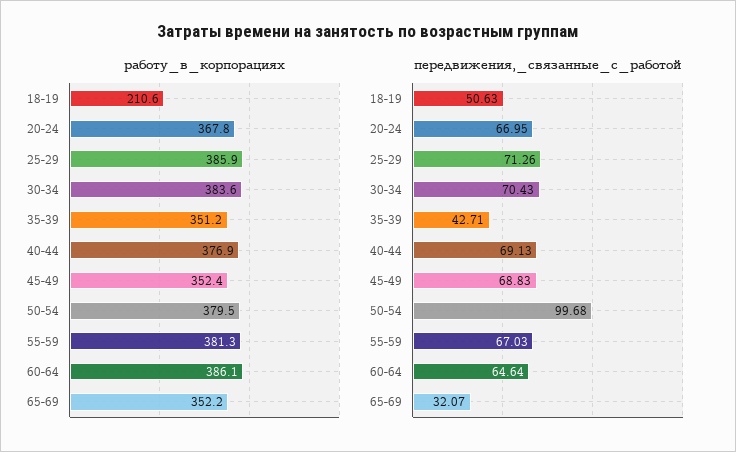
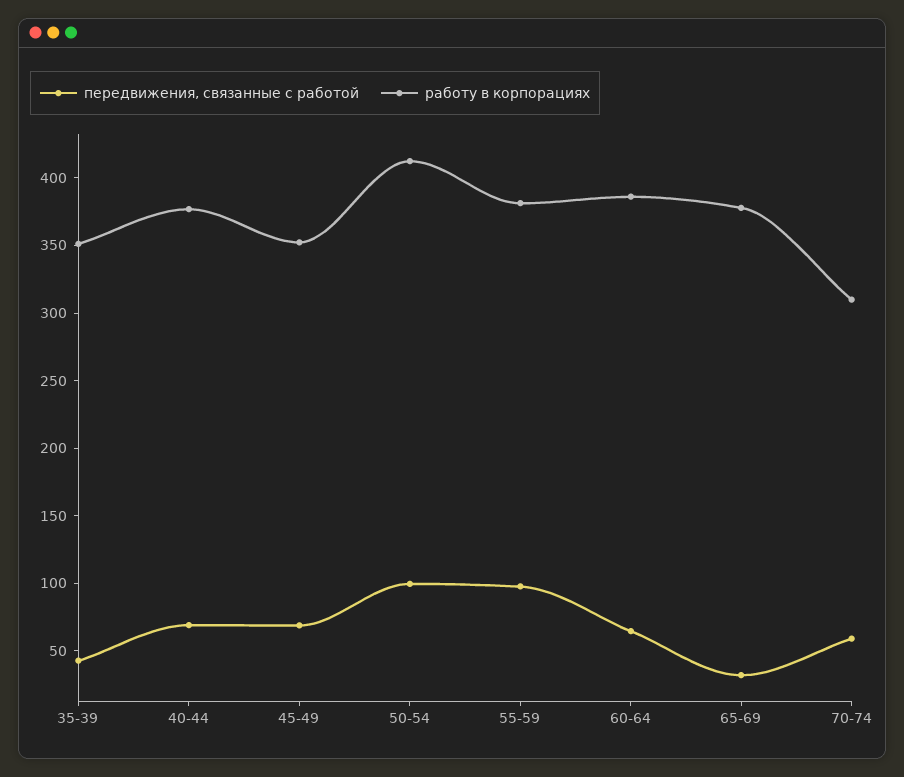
работу_в_корпорациях, 18-19: 210.6 -> none
работу_в_корпорациях, 20-24: 367.8 -> none
работу_в_корпорациях, 25-29: 385.9 -> none
работу_в_корпорациях, 30-34: 383.6 -> none
работу_в_корпорациях, 50-54: 379.5 -> 410
работу_в_корпорациях, 65-69: 352.2 -> 380
передвижения,_связанные_с_работой, 18-19: 50.63 -> none
передвижения,_связанные_с_работой, 20-24: 66.95 -> none
передвижения,_связанные_с_работой, 25-29: 71.26 -> none
передвижения,_связанные_с_работой, 30-34: 70.43 -> none
передвижения,_связанные_с_работой, 55-59: 67.03 -> 100
передвижения,_связанные_с_работой, 70-74: none -> 60
работу_в_корпорациях, 70-74: none -> 310

